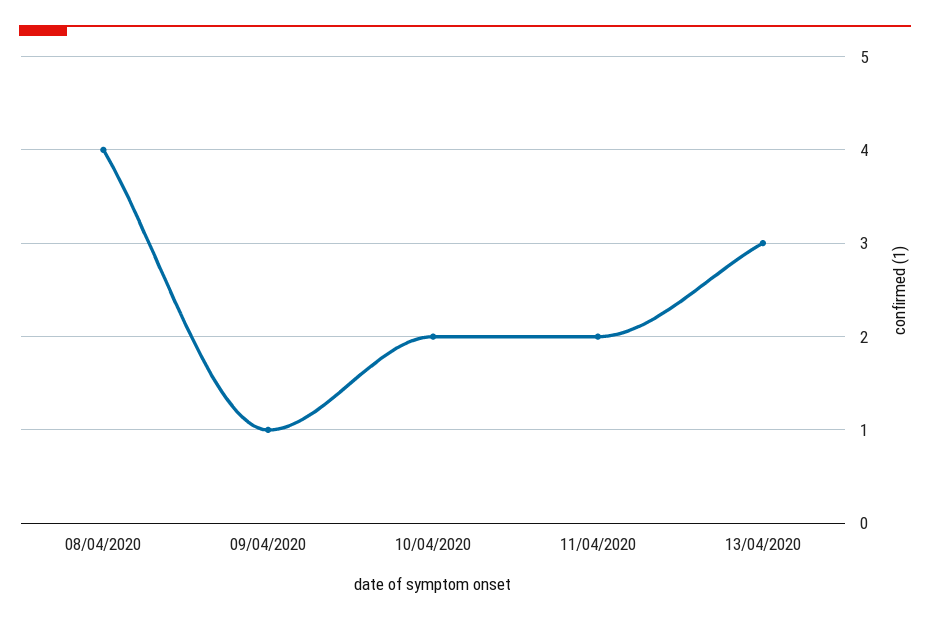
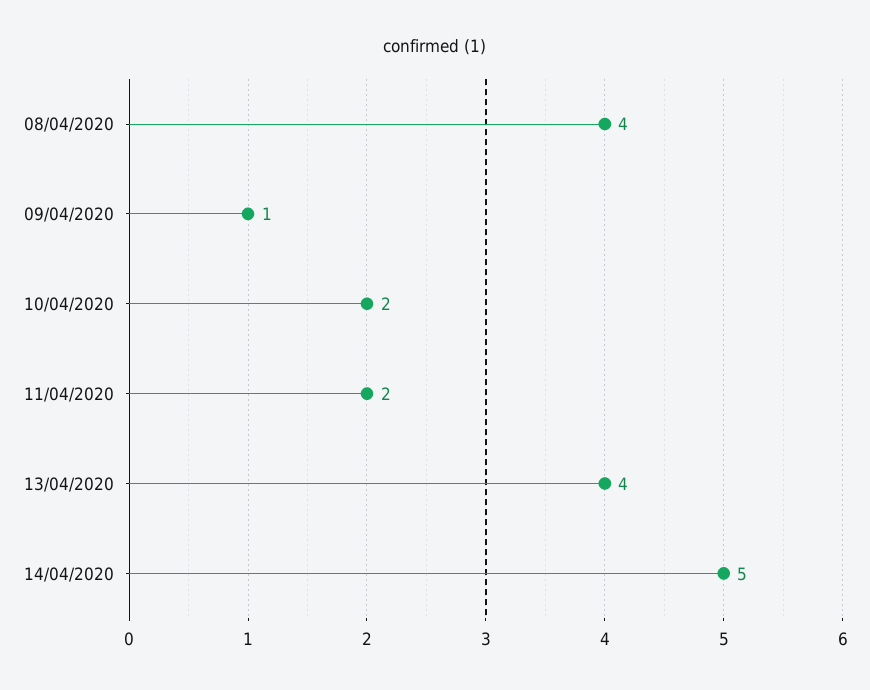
13/04/2020: 3 -> 4
14/04/2020: none -> 5

